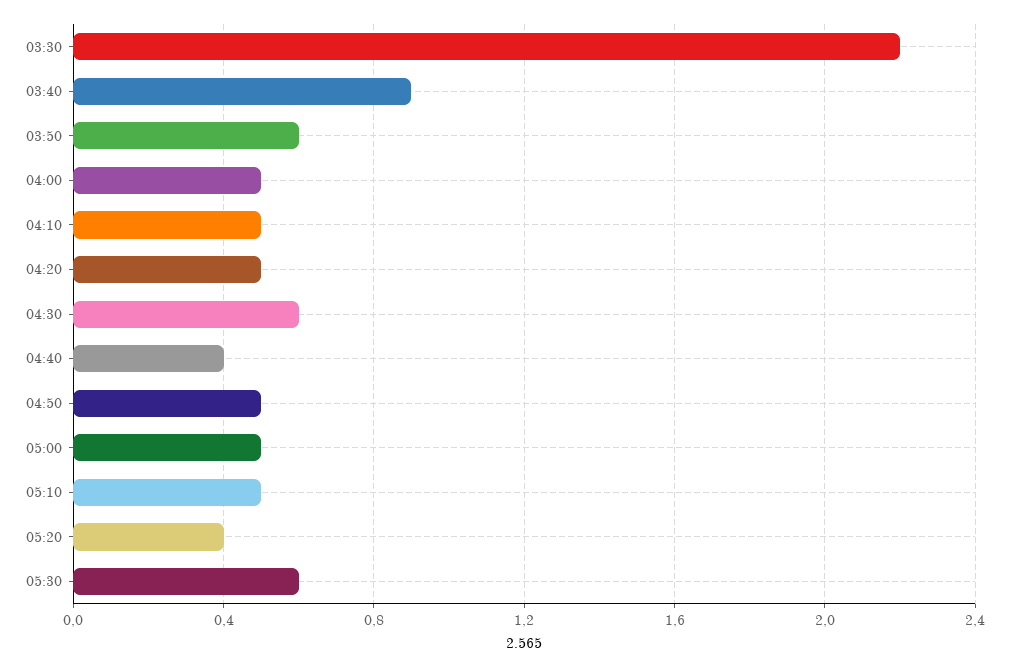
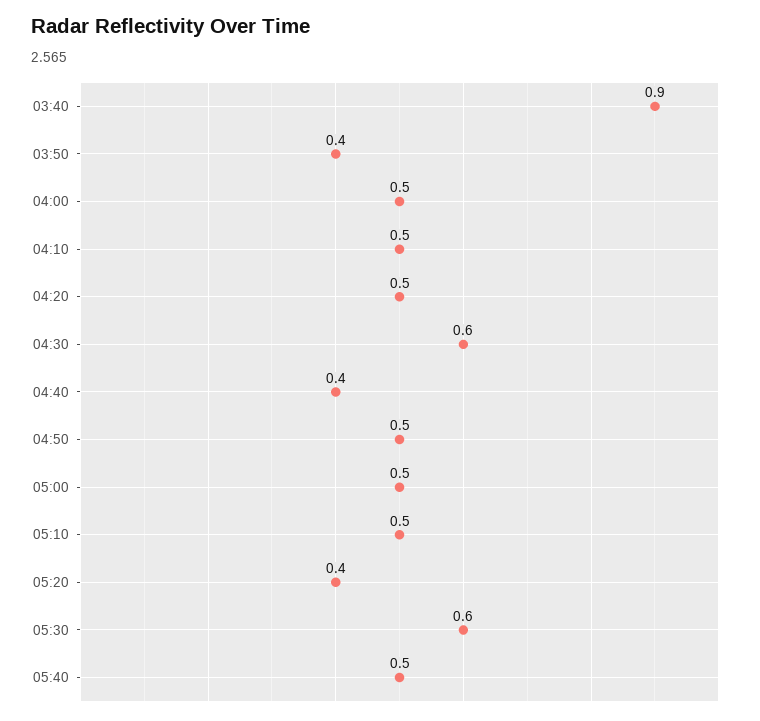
03:30: 2.2 -> none
03:50: 0.6 -> 0.4
05:40: none -> 0.5

